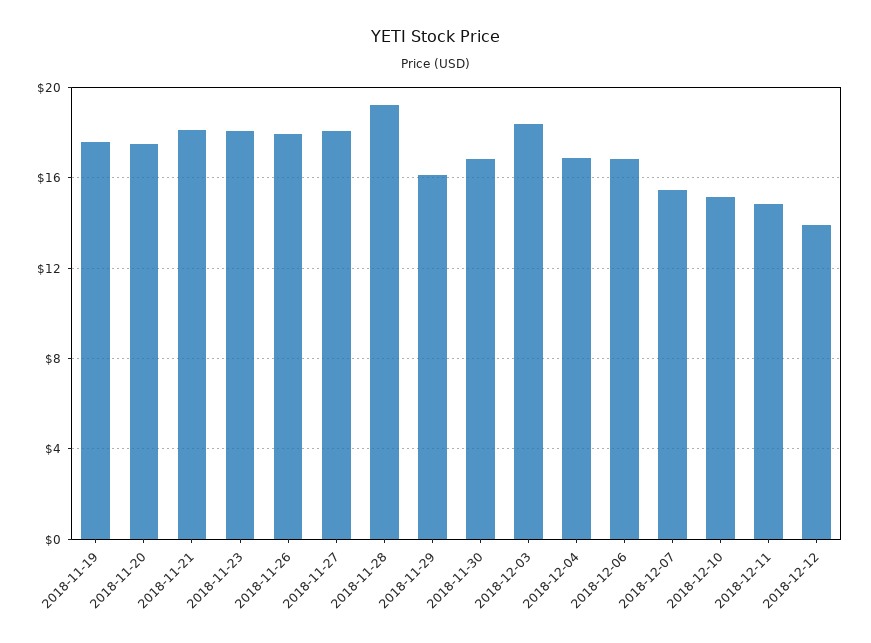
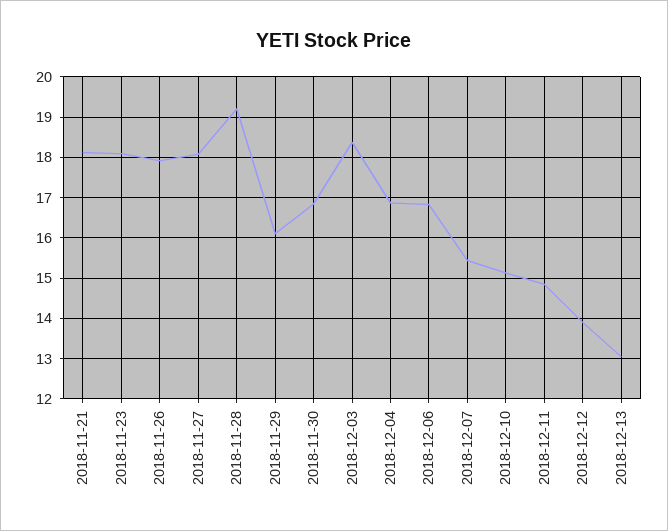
2018-11-19: 17.5 -> none
2018-11-20: 17.5 -> none
2018-12-13: none -> 13

